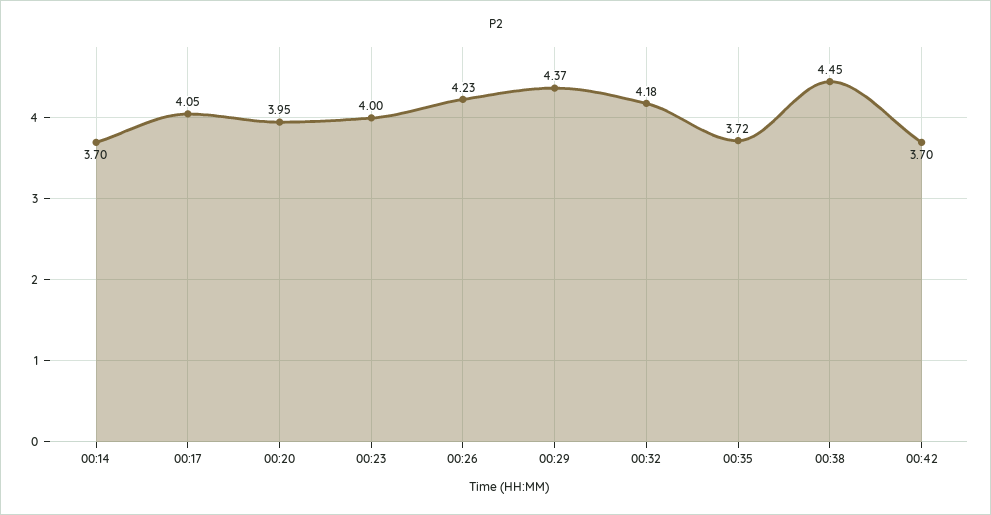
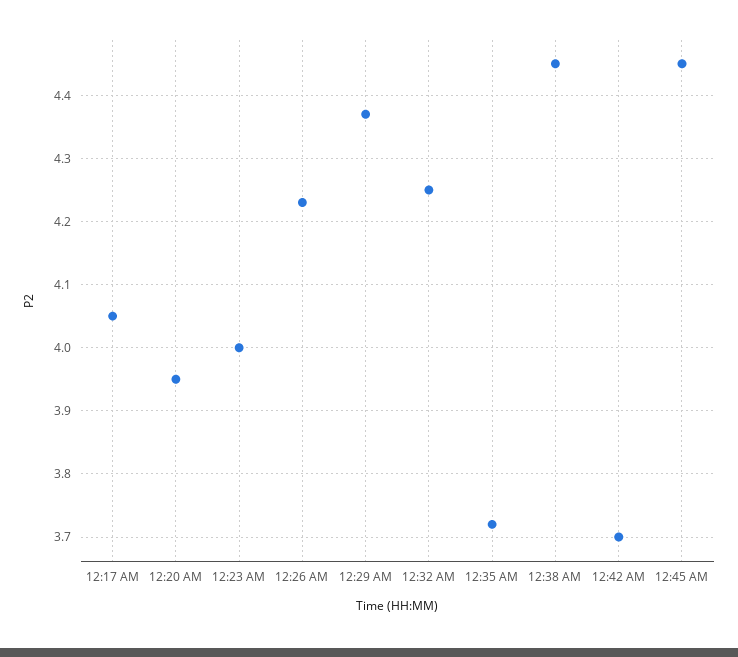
00:14: 3.7 -> none
00:32: 4.18 -> 4.25
12:45 AM: none -> 4.45

